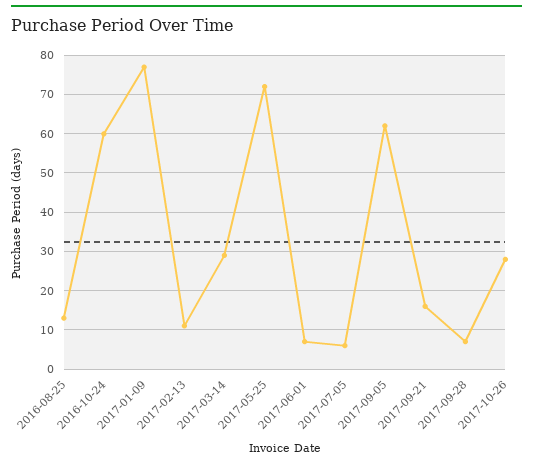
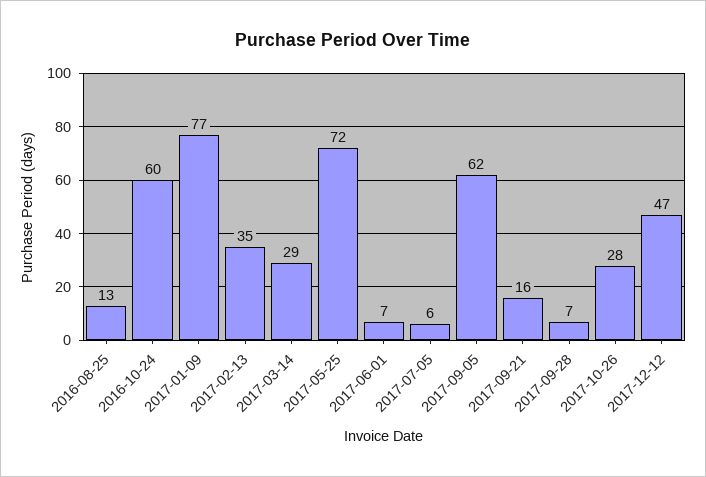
2017-02-13: 10 -> 35
2017-12-12: none -> 47

